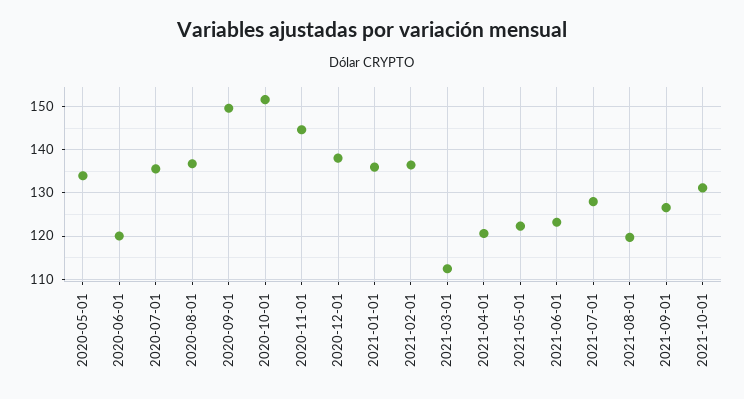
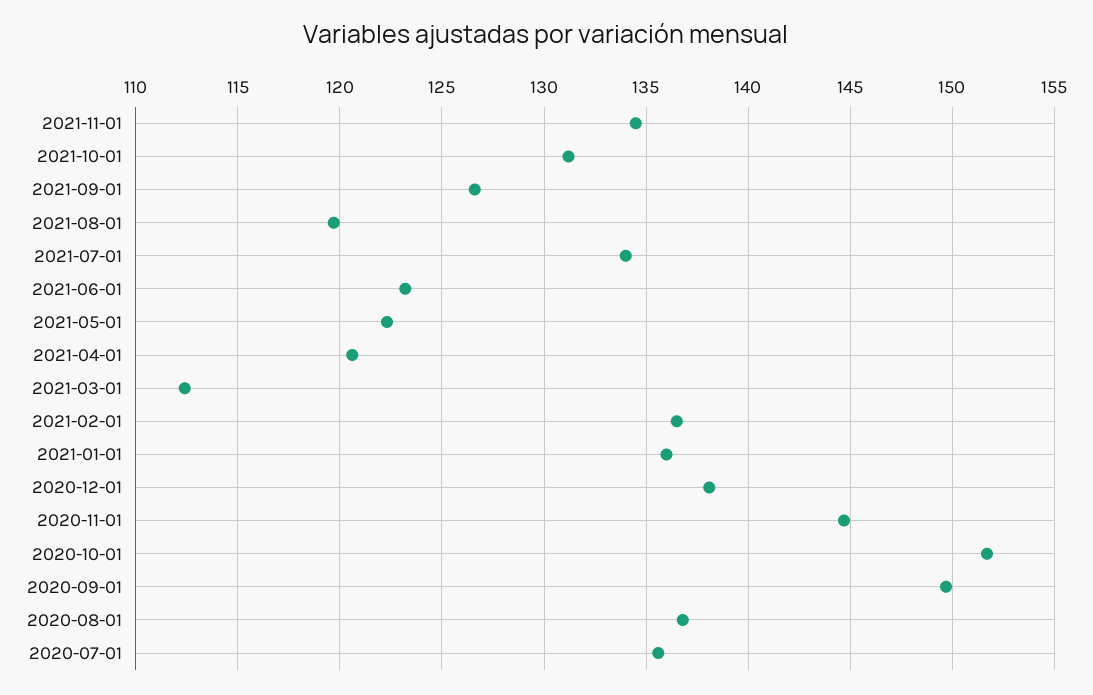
2020-05-01: 134 -> none
2020-06-01: 120 -> none
2021-07-01: 128 -> 134
2021-11-01: none -> 134.5

